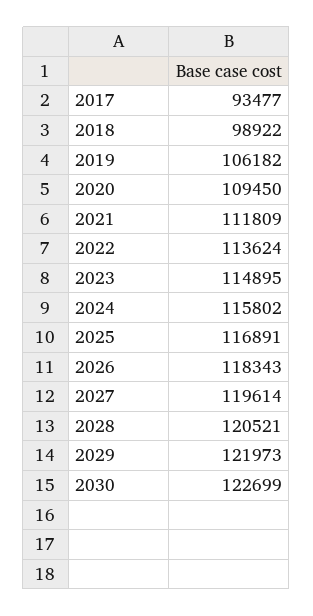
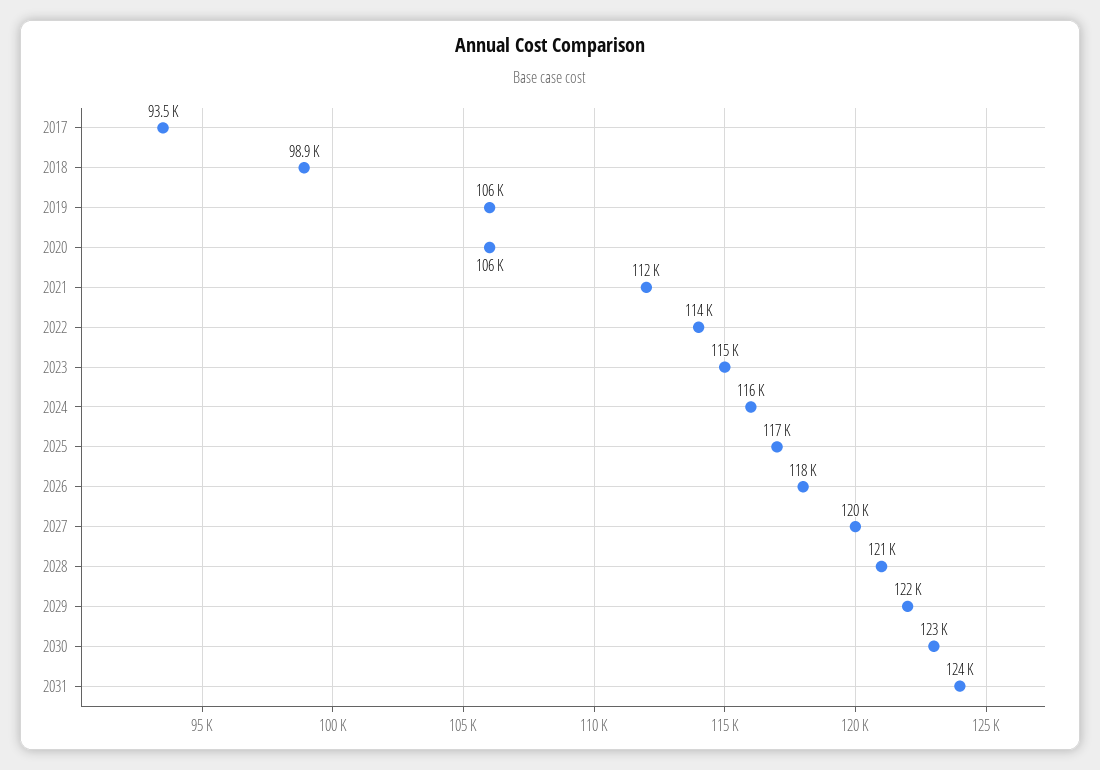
2020: 109450 -> 106000
2031: none -> 124000

